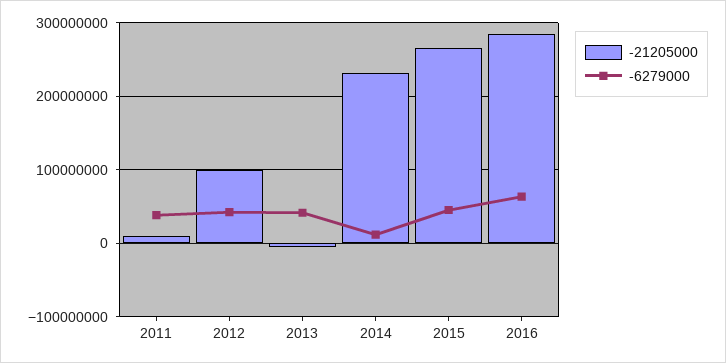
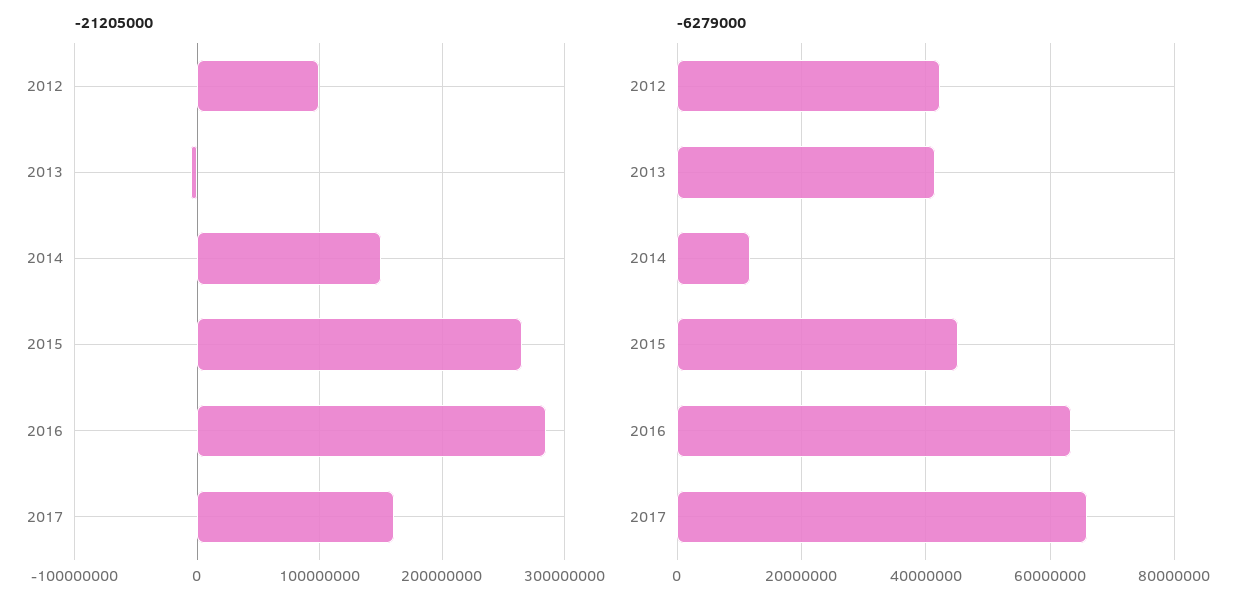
-21205000, 2011: 10000000 -> none
-6279000, 2011: 40000000 -> none
-21205000, 2014: 230000000 -> 150000000
-21205000, 2017: none -> 160000000
-6279000, 2017: none -> 66000000

